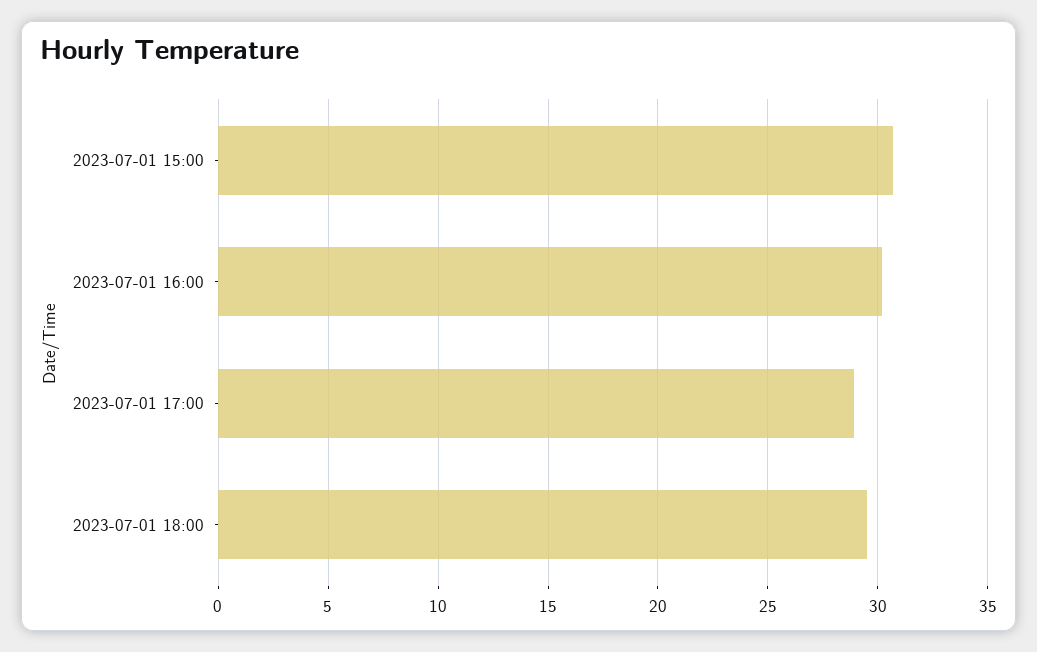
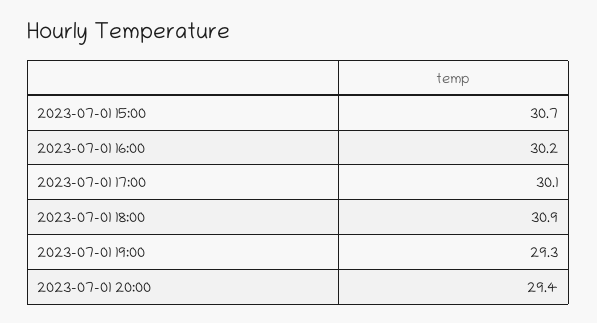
2023-07-01 17:00: 29 -> 30.1
2023-07-01 18:00: 29.5 -> 30.9
2023-07-01 19:00: none -> 29.3
2023-07-01 20:00: none -> 29.4

